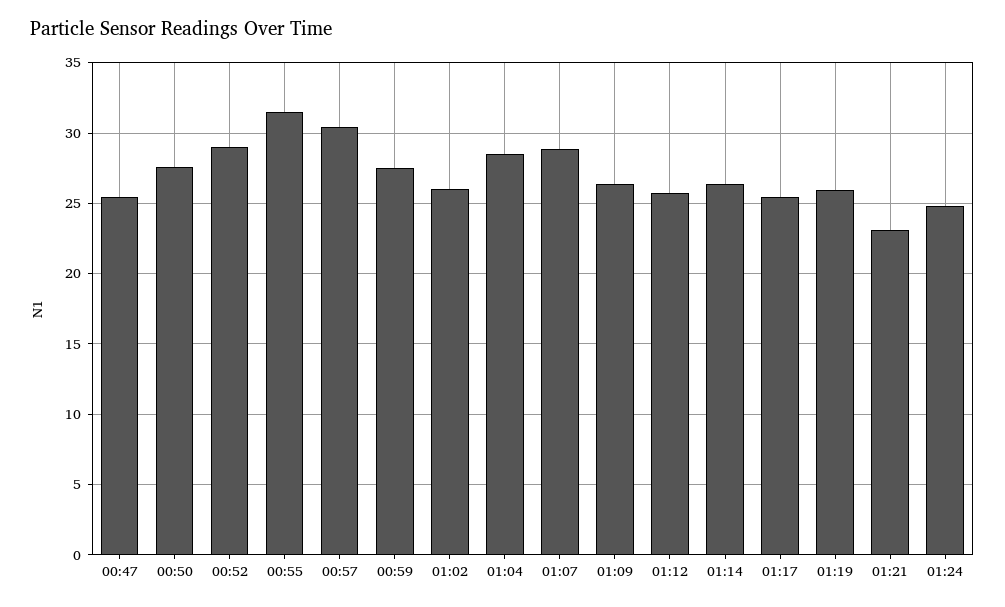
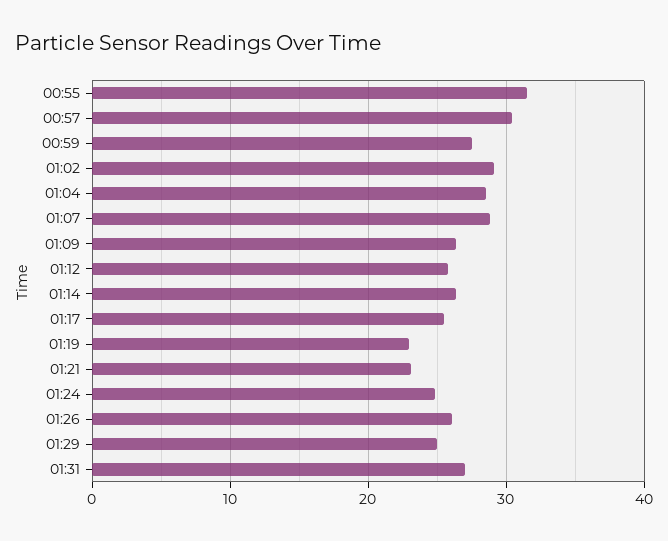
00:47: 25.5 -> none
00:50: 27.5 -> none
00:52: 29 -> none
01:02: 26 -> 29
01:19: 26 -> 23
01:26: none -> 26
01:29: none -> 25
01:31: none -> 27

